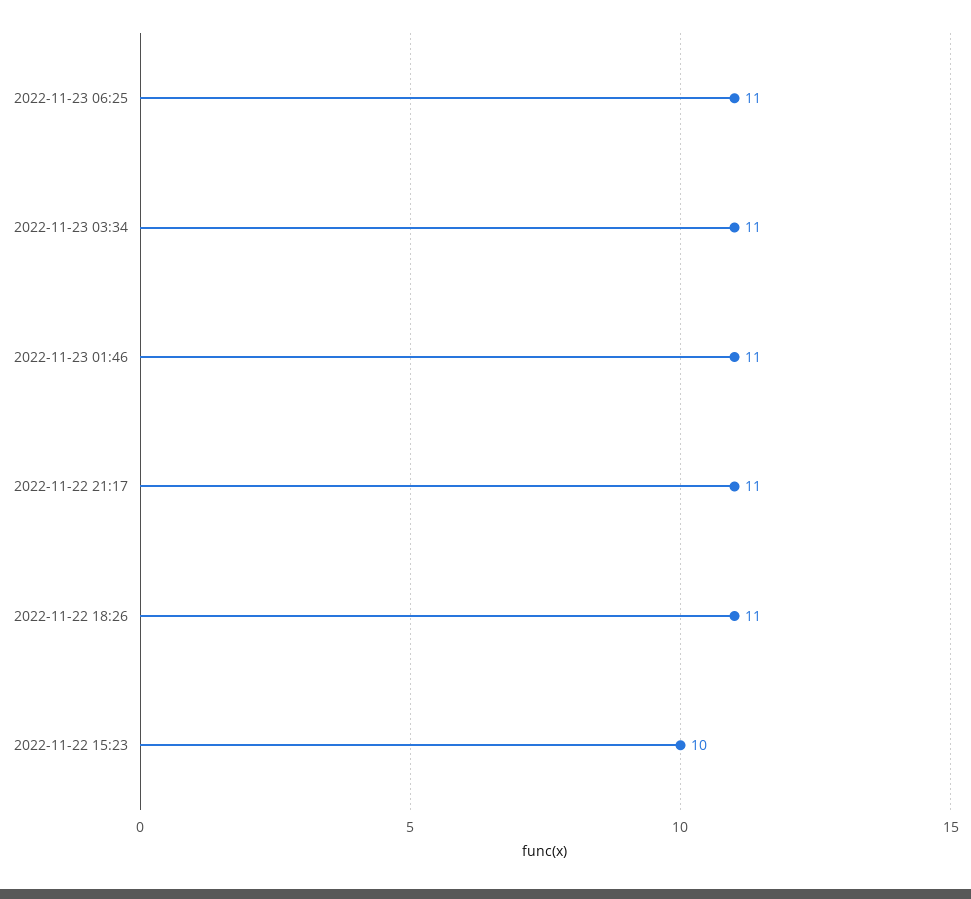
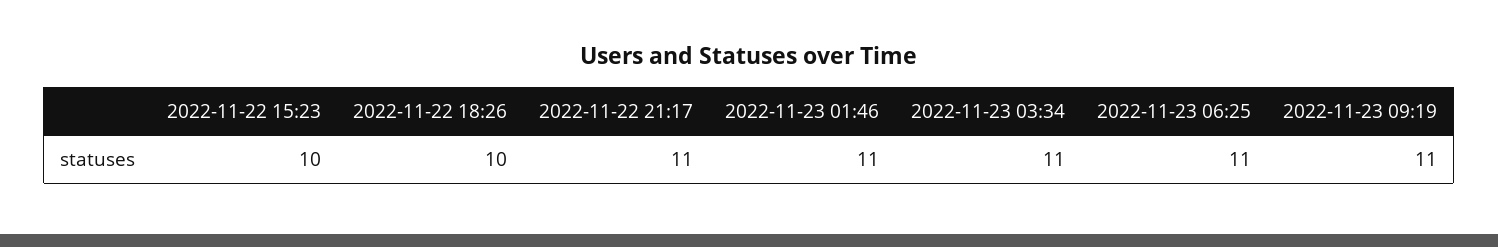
2022-11-22 18:26: 11 -> 10
2022-11-23 09:19: none -> 11

